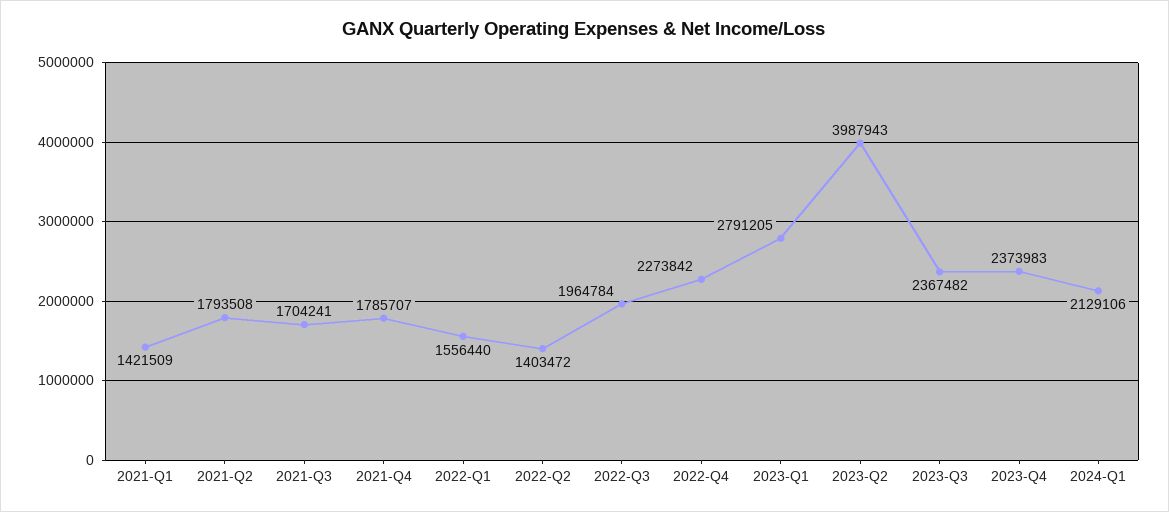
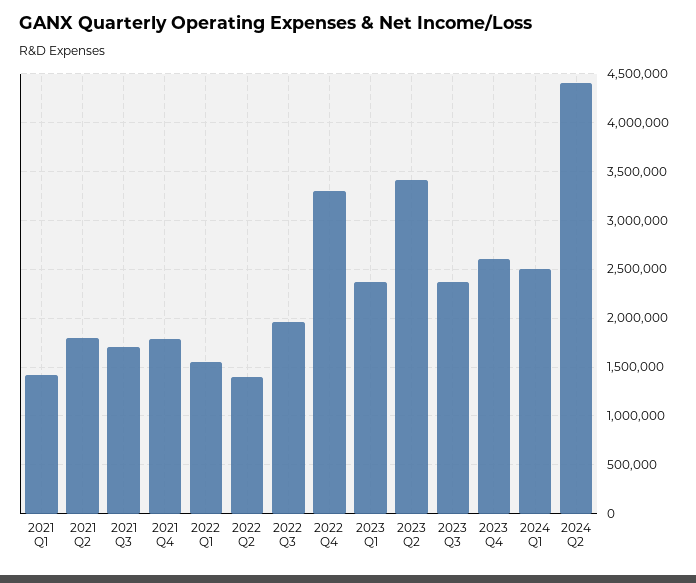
2022-Q4: 2273842 -> 3300000
2023-Q1: 2791205 -> 2400000
2023-Q2: 3987943 -> 3400000
2023-Q4: 2373983 -> 2600000
2024-Q1: 2129106 -> 2500000
2024 Q2: none -> 4400000

